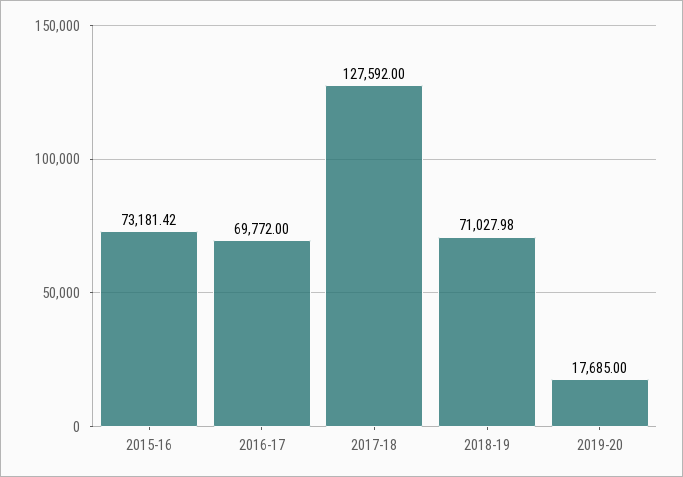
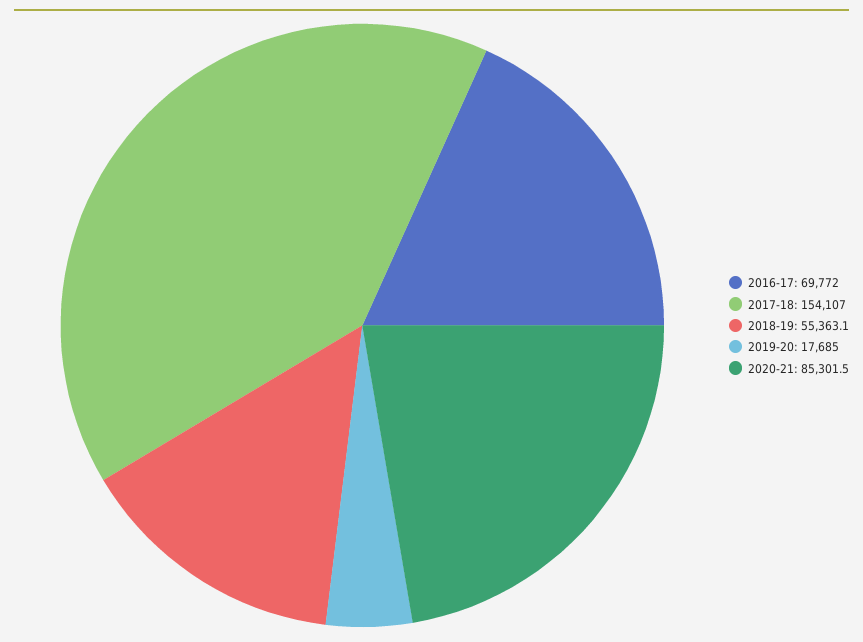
2015-16: 73181.42 -> none
2017-18: 127592 -> 154107
2018-19: 71027.98 -> 55363.1
2020-21: none -> 85301.5

